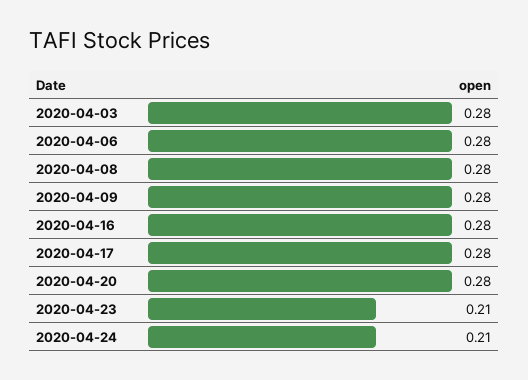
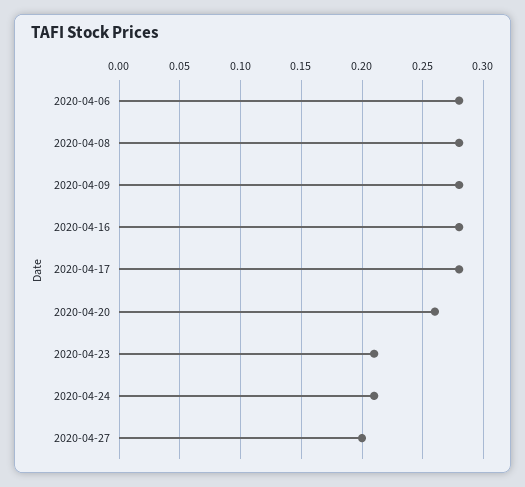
2020-04-03: 0.28 -> none
2020-04-20: 0.28 -> 0.26
2020-04-27: none -> 0.2

